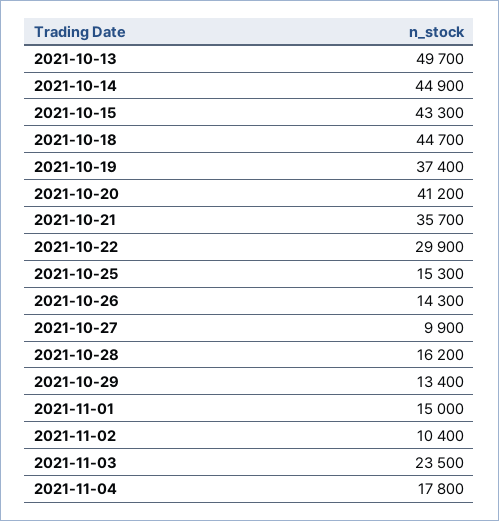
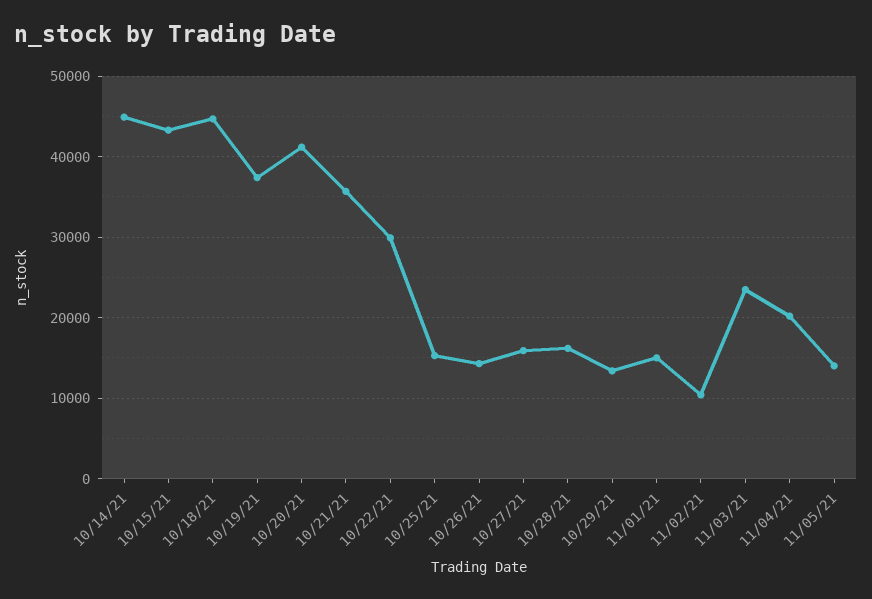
2021-10-13: 49700 -> none
2021-10-27: 9900 -> 16000
2021-11-04: 17800 -> 20000
11/05/21: none -> 14000

